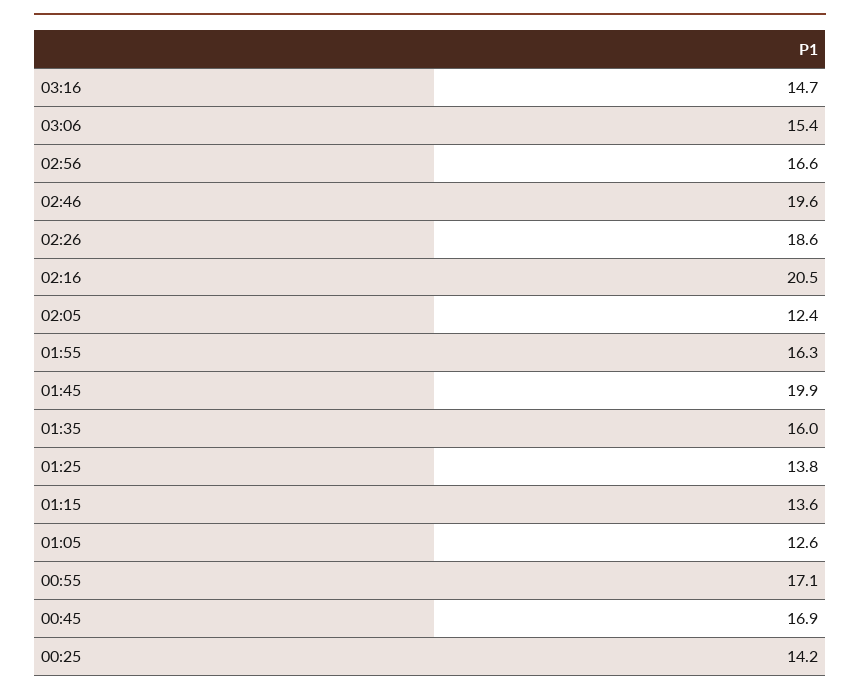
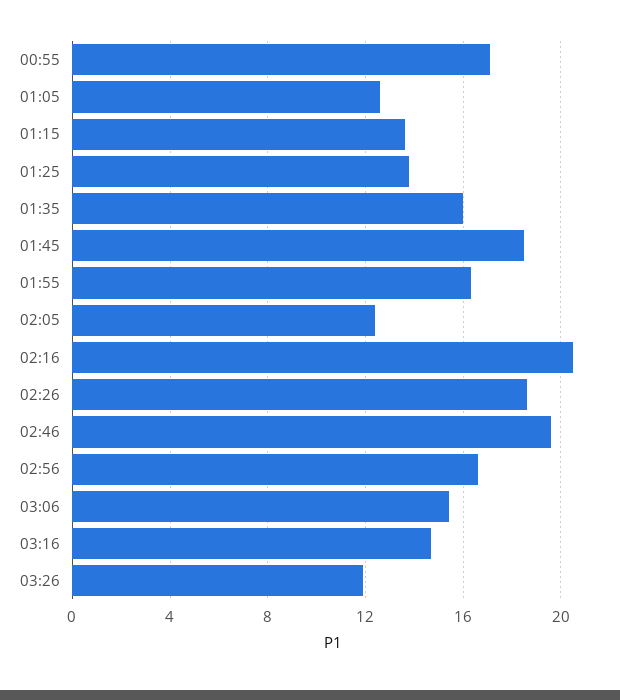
01:45: 19.9 -> 18.5
00:45: 16.9 -> none
00:25: 14.2 -> none
03:26: none -> 12

